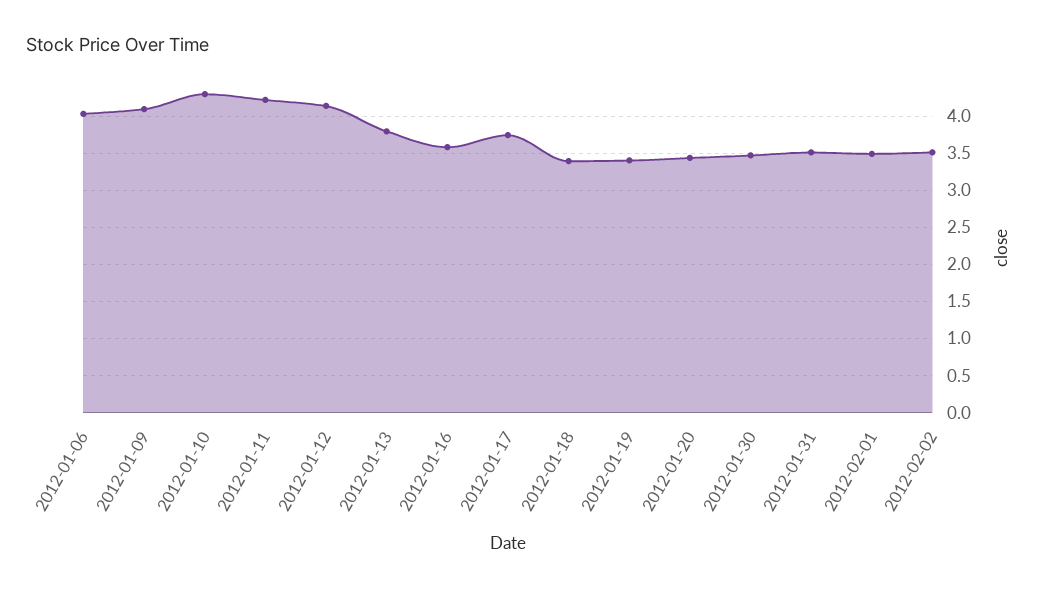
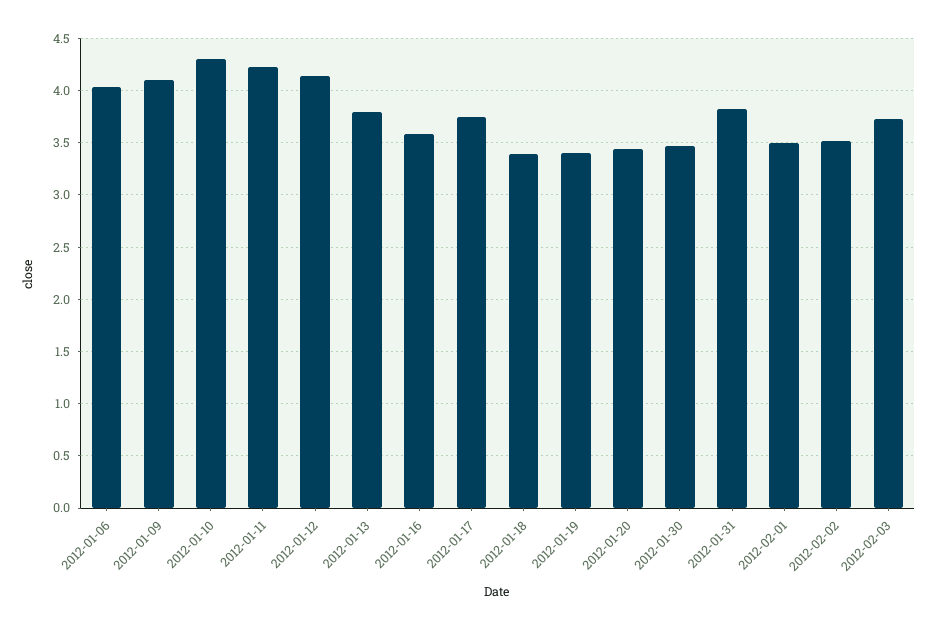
2012-01-31: 3.5 -> 3.8
2012-02-03: none -> 3.7

